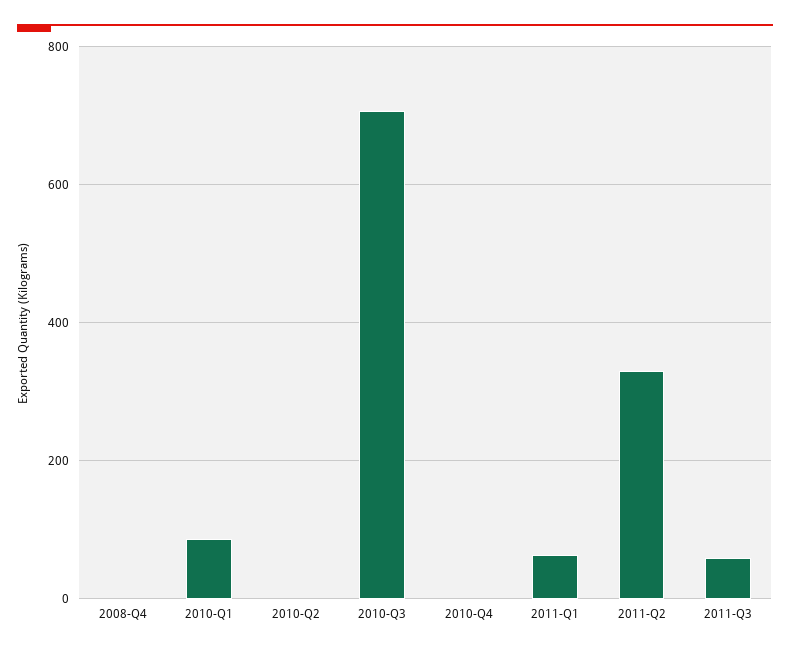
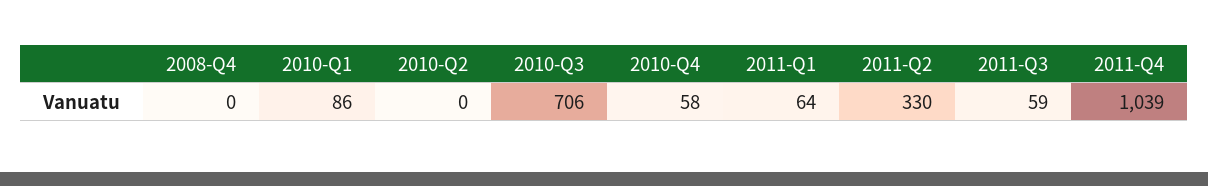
2010-Q4: 0 -> 58
2011-Q4: none -> 1039

